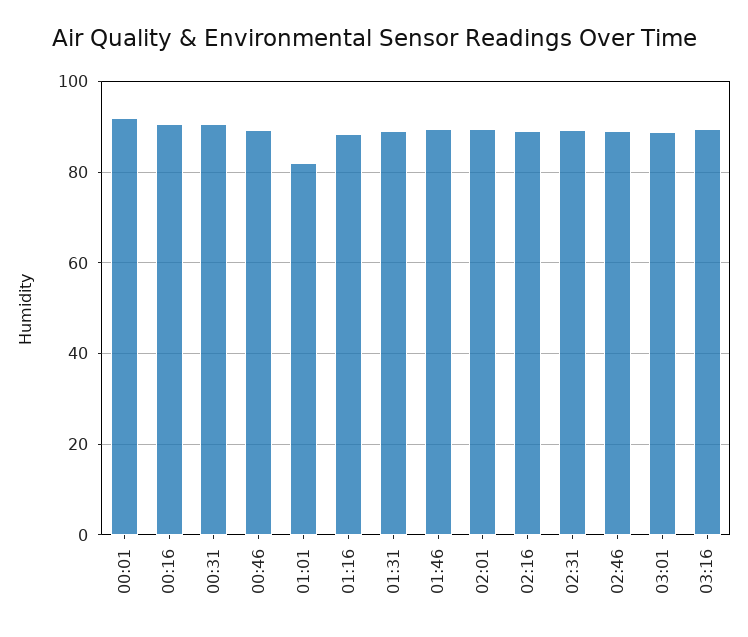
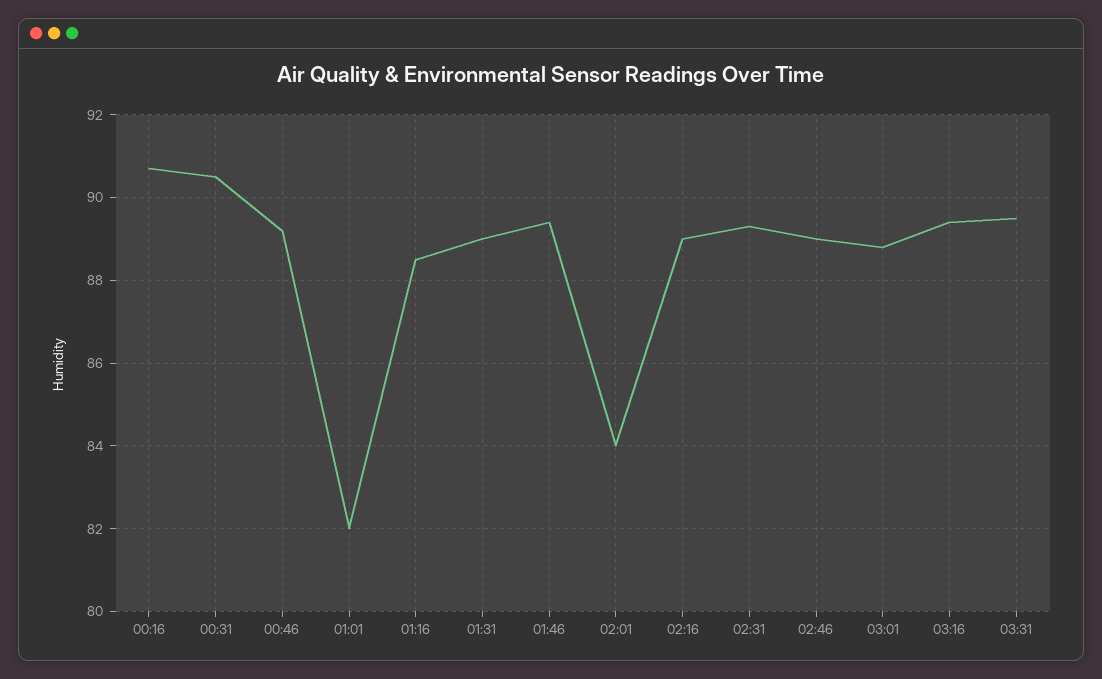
00:01: 92 -> none
02:01: 90 -> 84
03:31: none -> 89.5

